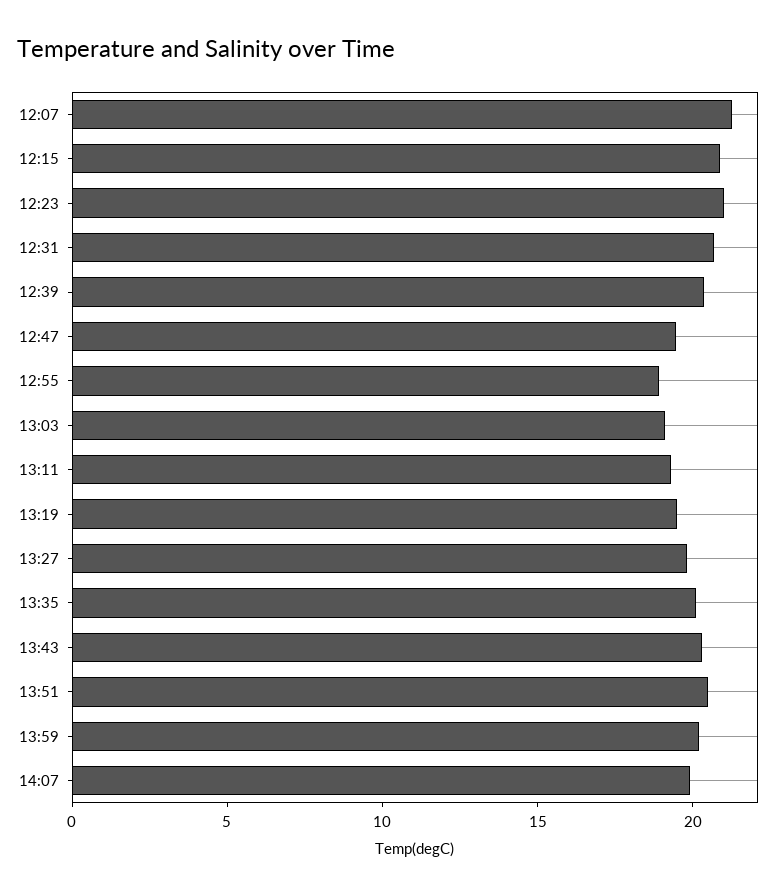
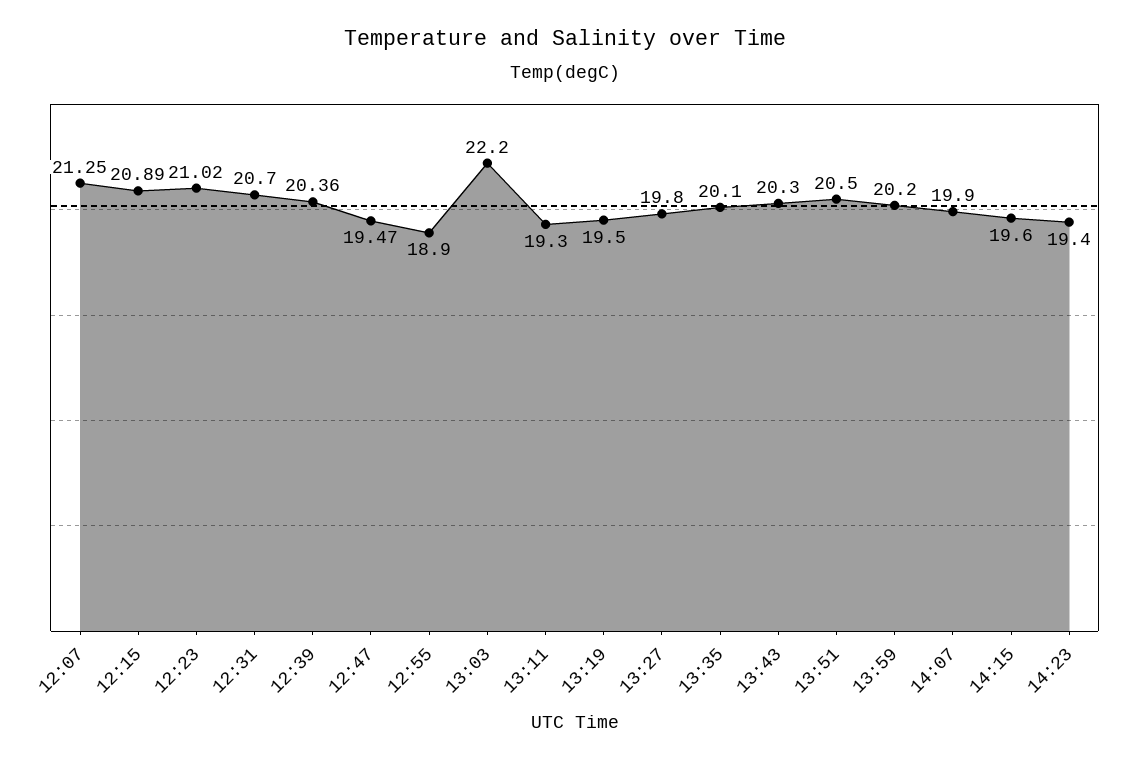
13:03: 19 -> 22.2
14:15: none -> 19.6
14:23: none -> 19.4

